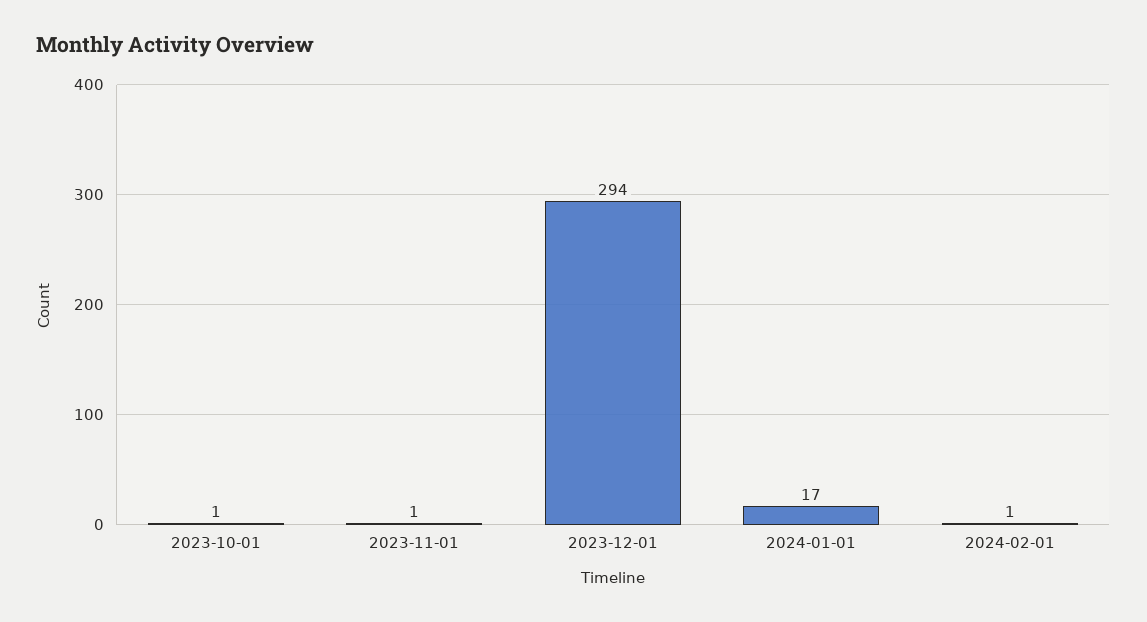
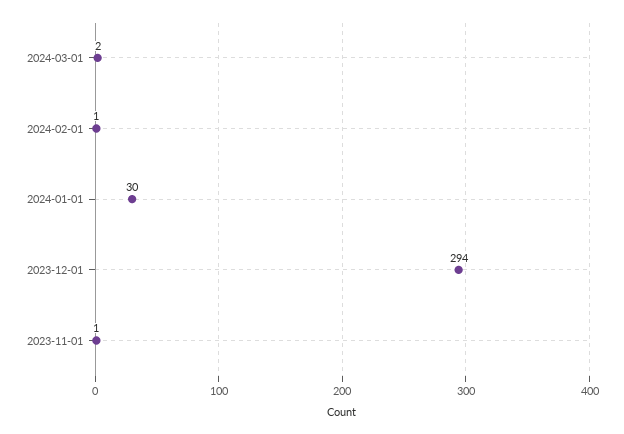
2023-10-01: 1 -> none
2024-01-01: 17 -> 30
2024-03-01: none -> 2

